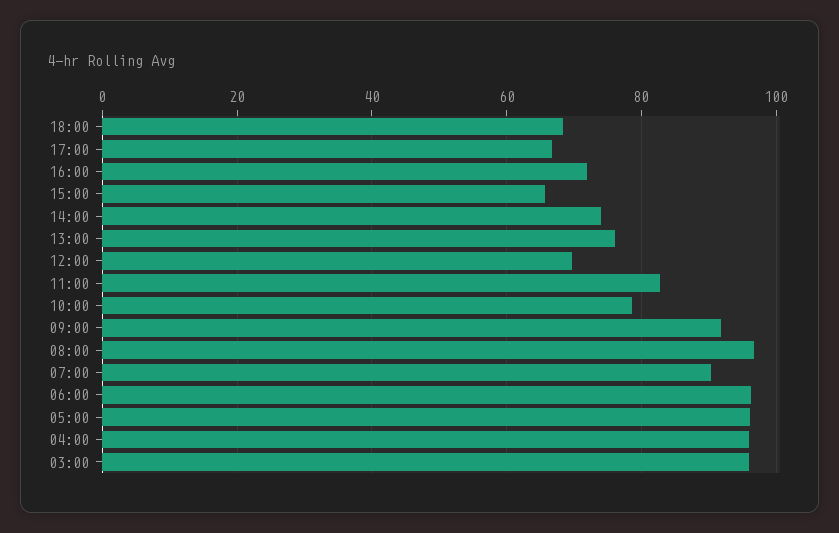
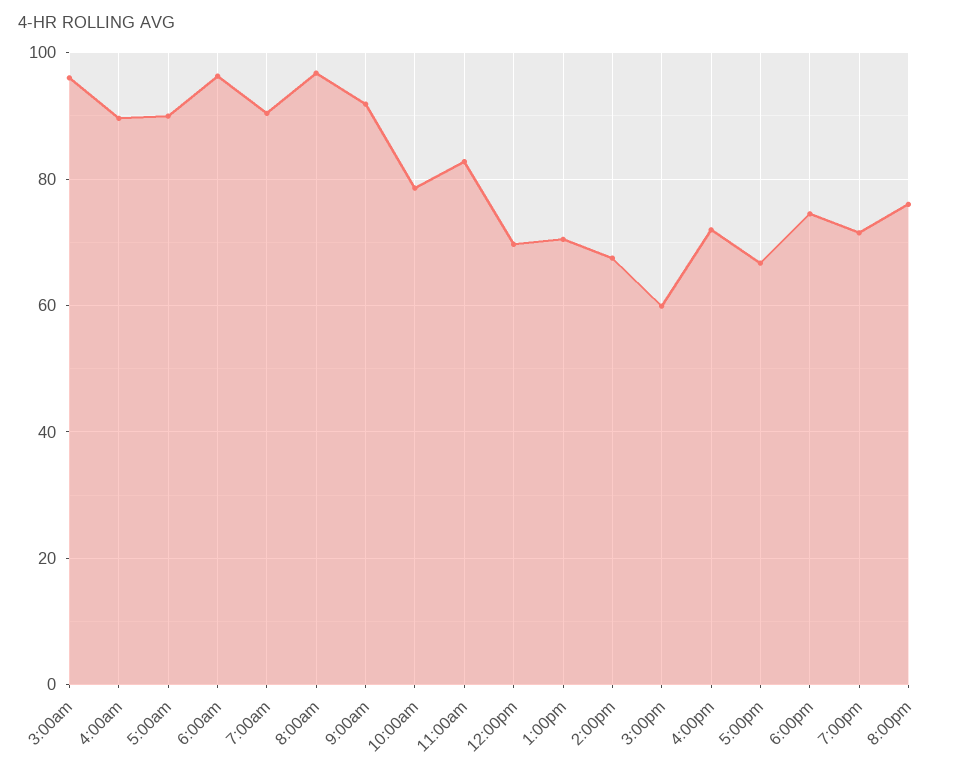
18:00: 68 -> 74
15:00: 66 -> 60
14:00: 74 -> 68
13:00: 76 -> 70
05:00: 96 -> 90
04:00: 96 -> 90
7:00pm: none -> 72
8:00pm: none -> 76

